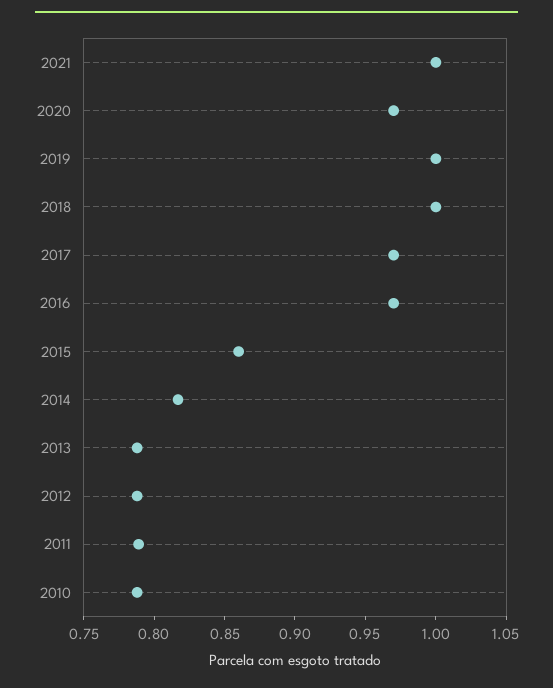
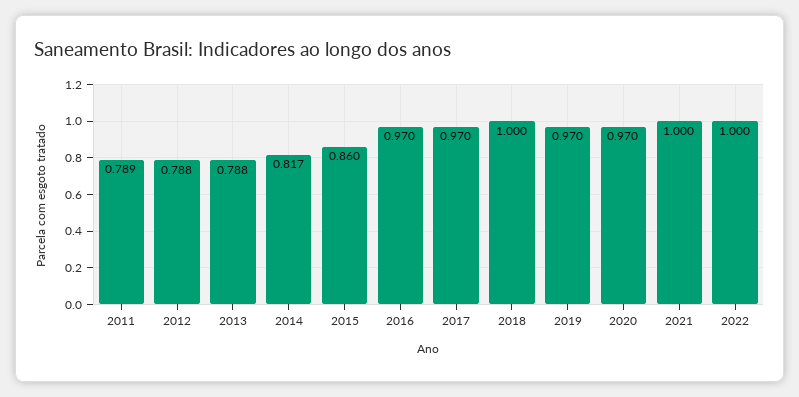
2019: 1 -> 0.97
2010: 0.79 -> none
2022: none -> 1

